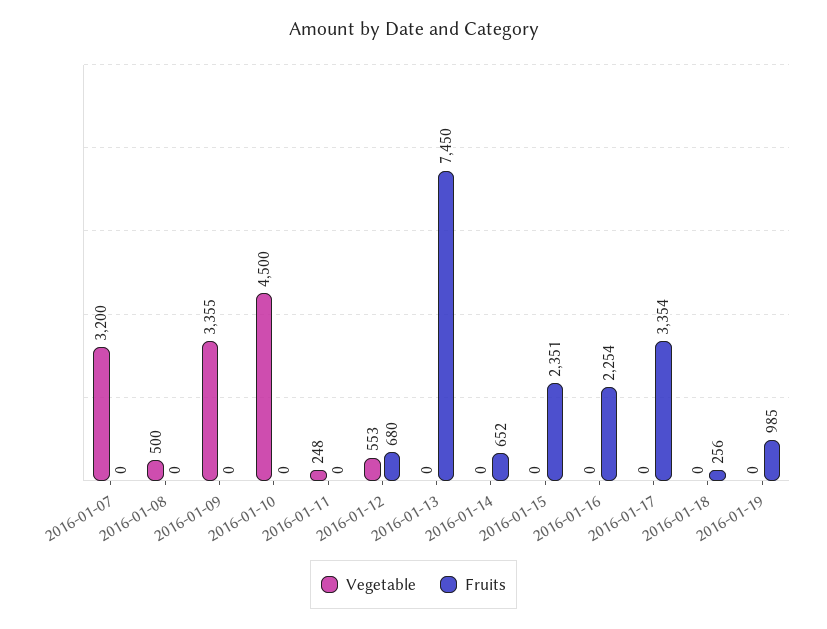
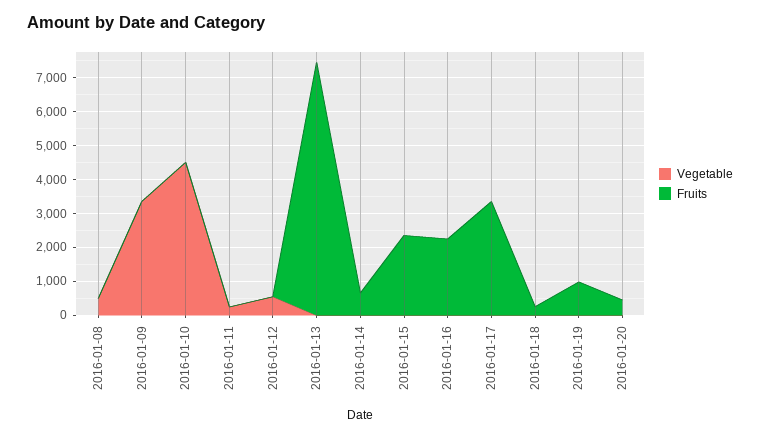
Vegetable, 2016-01-07: 3200 -> none
Fruits, 2016-01-07: 0 -> none
Fruits, 2016-01-12: 680 -> 0
Vegetable, 2016-01-20: none -> 0
Fruits, 2016-01-20: none -> 500

